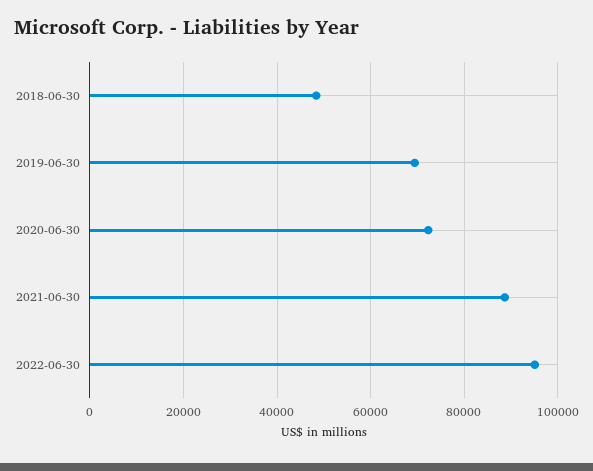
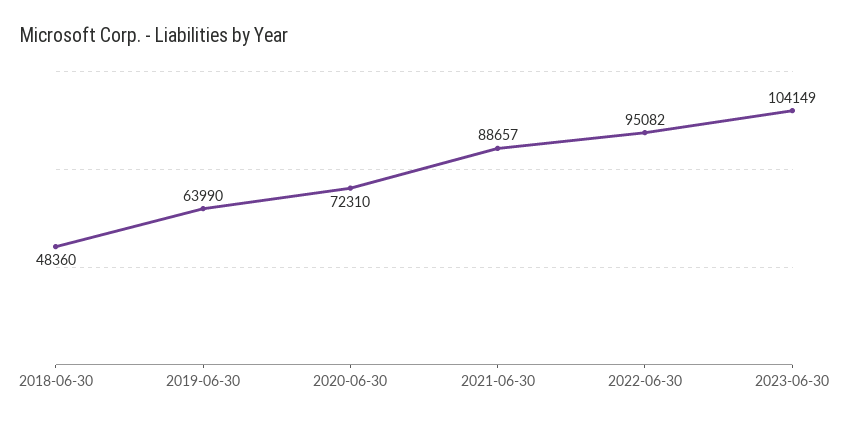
2019-06-30: 70000 -> 63990
2023-06-30: none -> 104149

